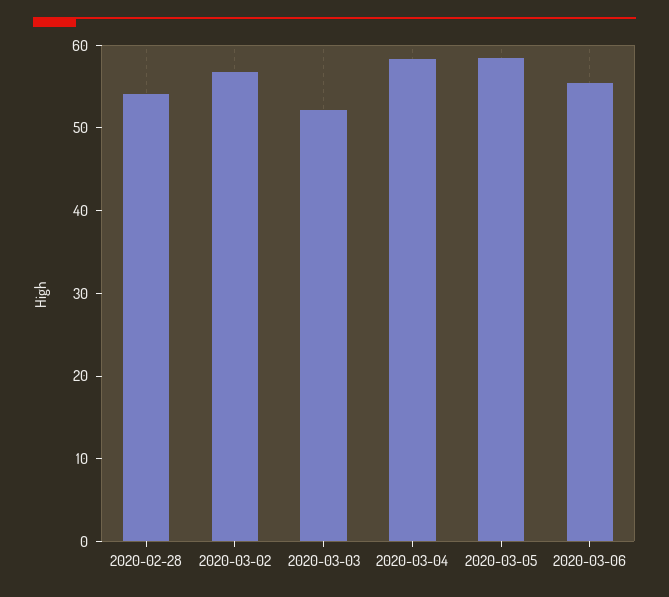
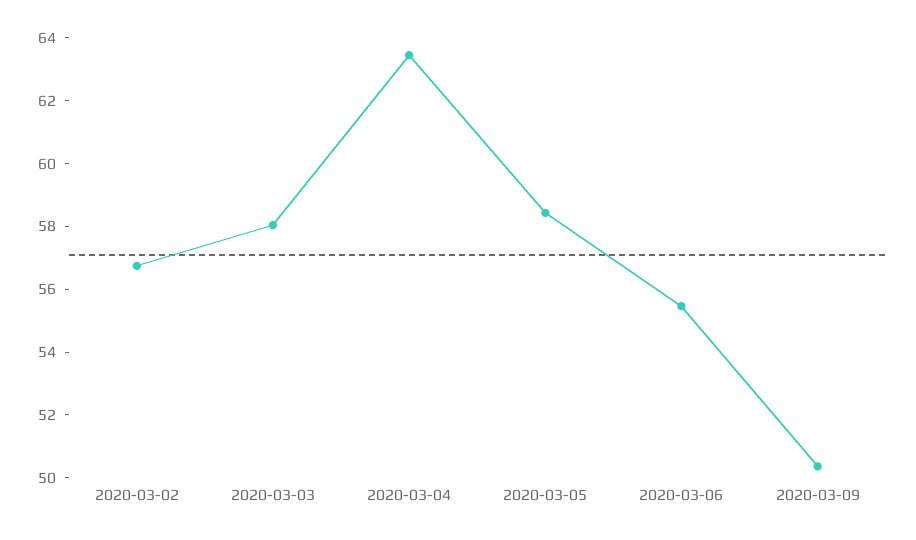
2020-02-28: 54 -> none
2020-03-03: 52 -> 58
2020-03-04: 58 -> 63.5
2020-03-09: none -> 50.5

